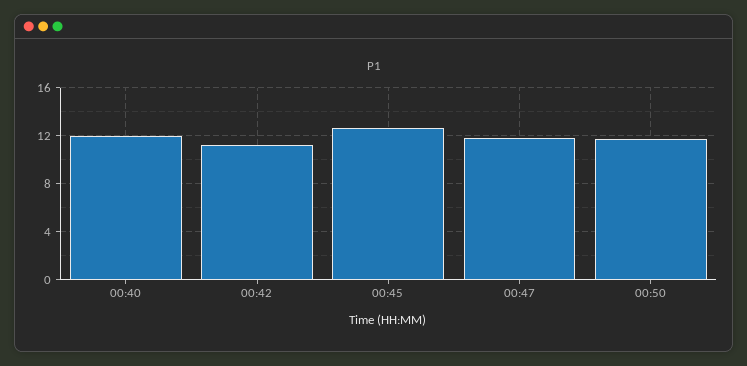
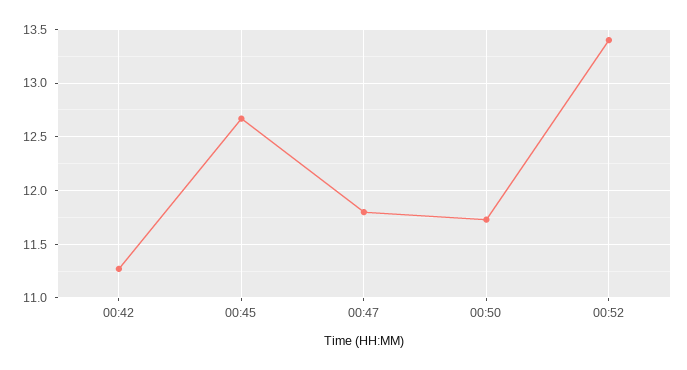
00:40: 12 -> none
00:52: none -> 13.4

